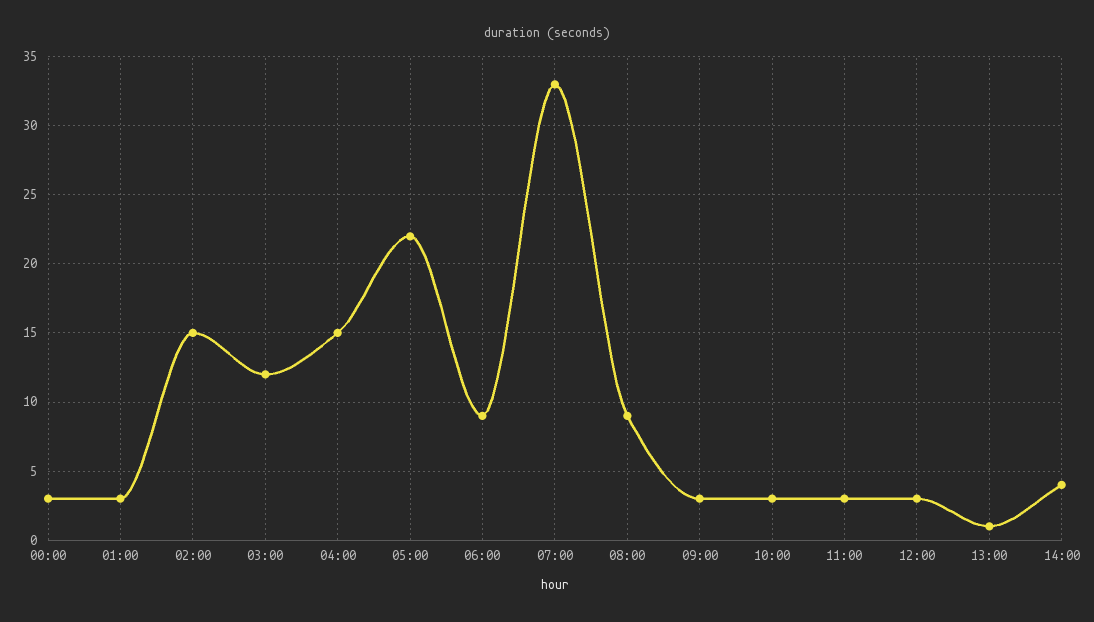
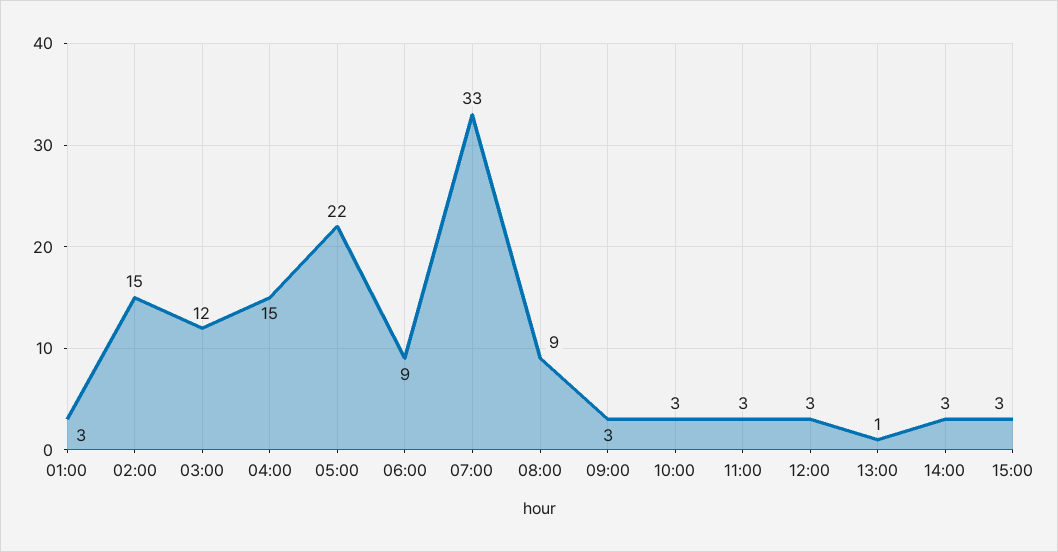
00:00: 3 -> none
14:00: 4 -> 3
15:00: none -> 3

